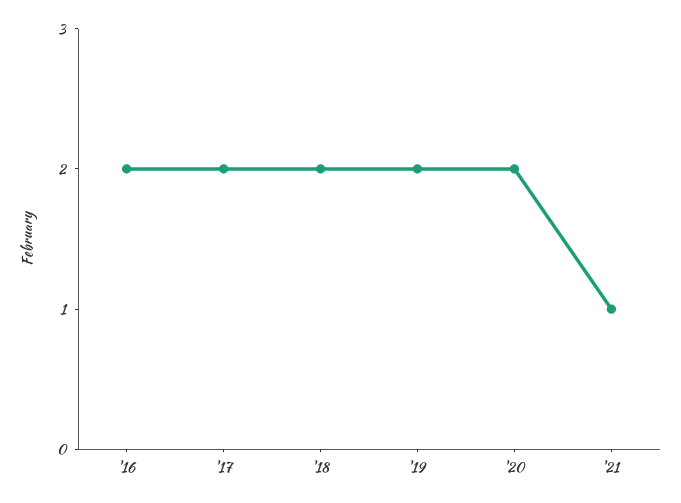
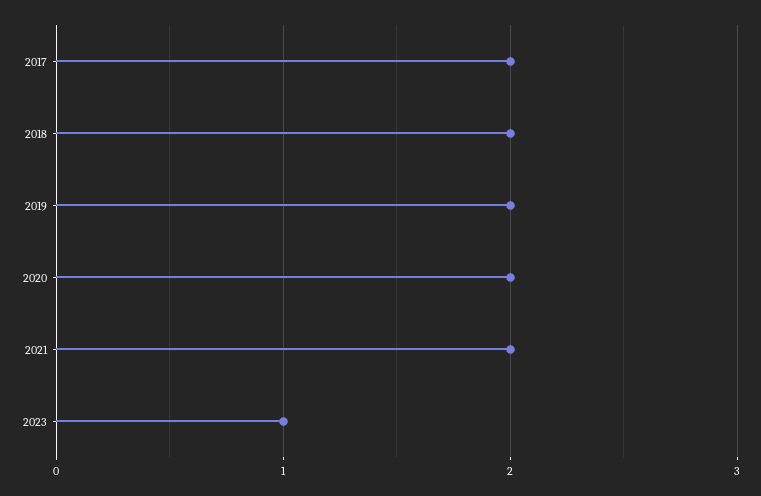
'16: 2 -> none
'21: 1 -> 2
2023: none -> 1

